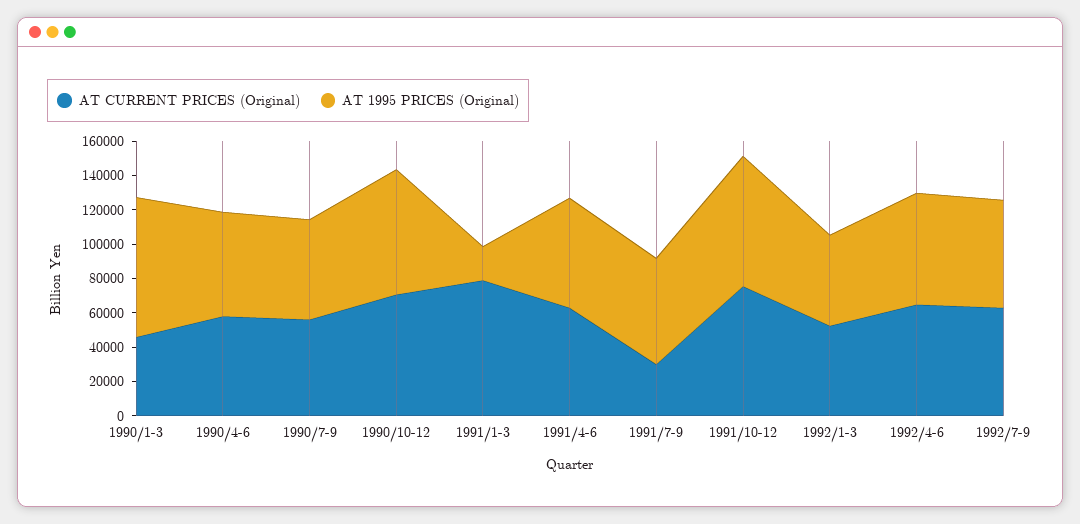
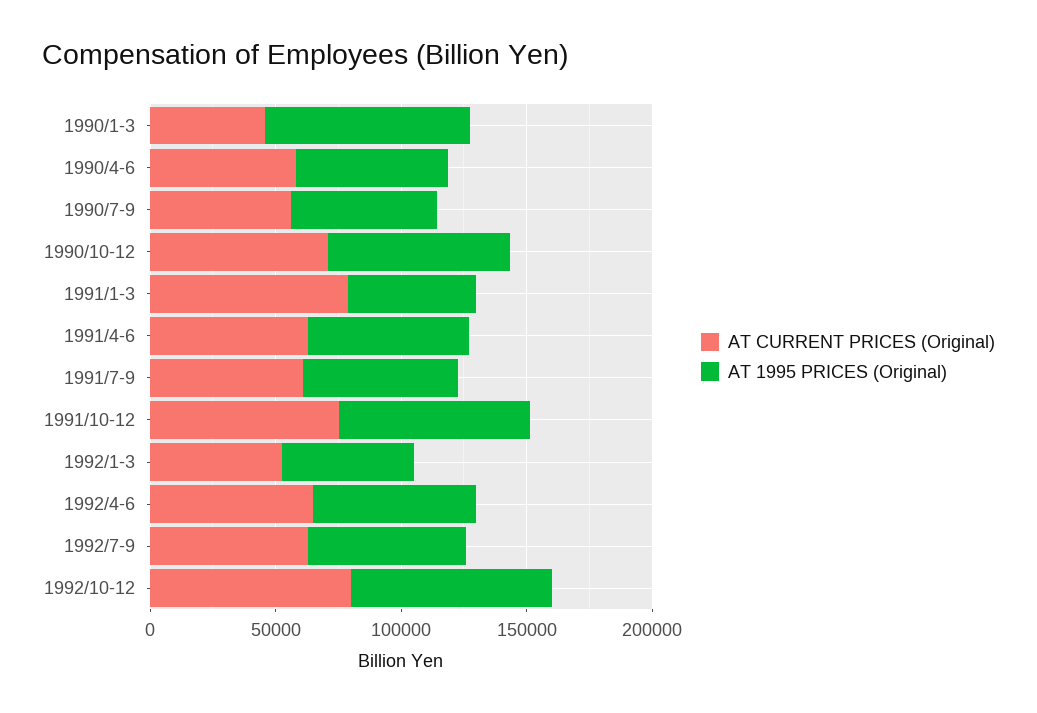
AT 1995 PRICES (Original), 1991/1-3: 20000 -> 50000
AT CURRENT PRICES (Original), 1991/7-9: 30000 -> 60000
AT CURRENT PRICES (Original), 1992/10-12: none -> 80000
AT 1995 PRICES (Original), 1992/10-12: none -> 80000

